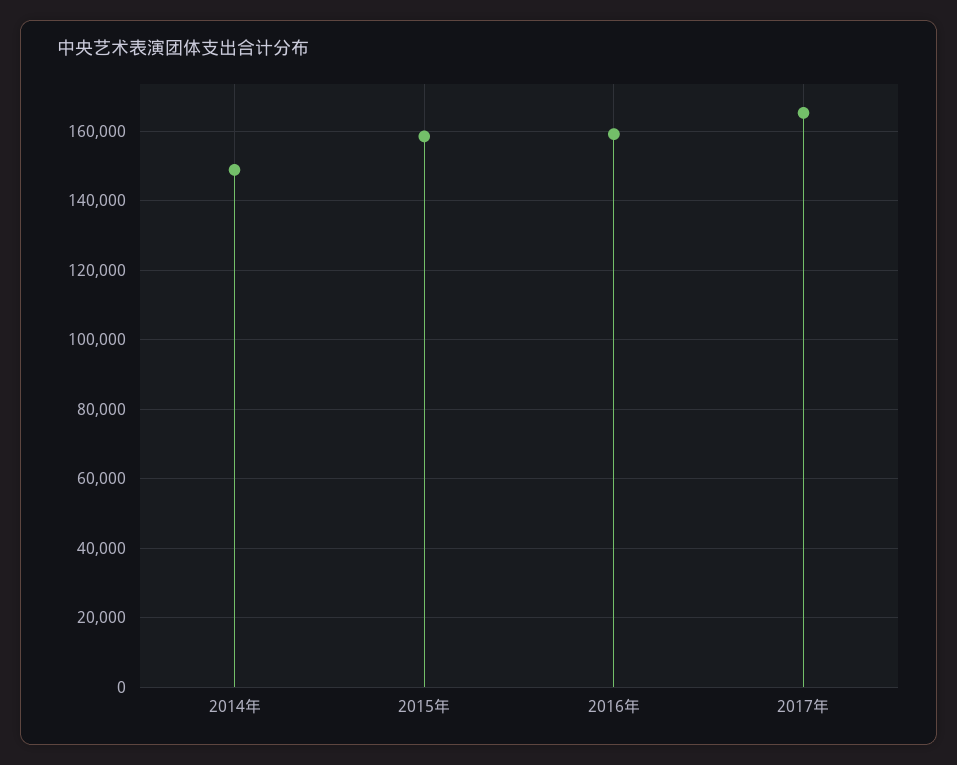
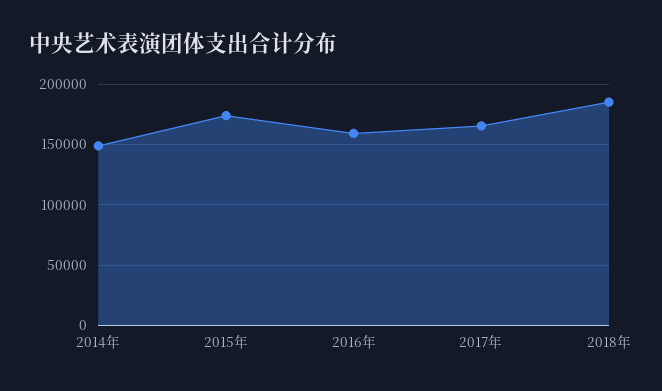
2015年: 158000 -> 175000
2018年: none -> 185000

